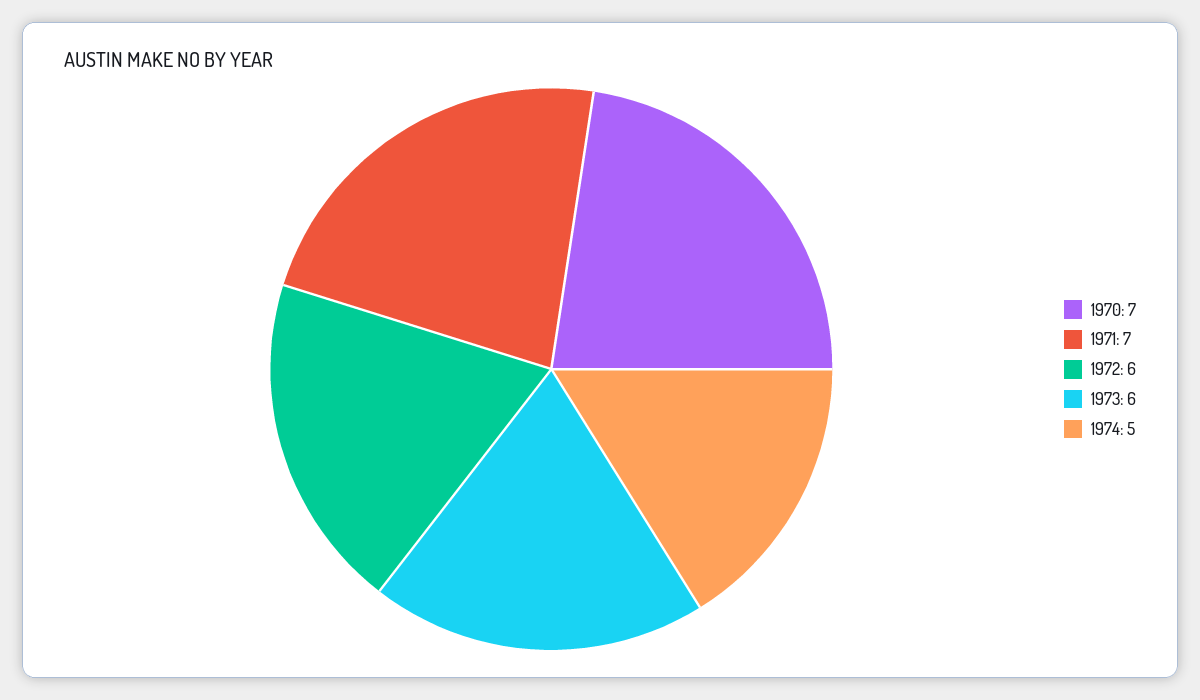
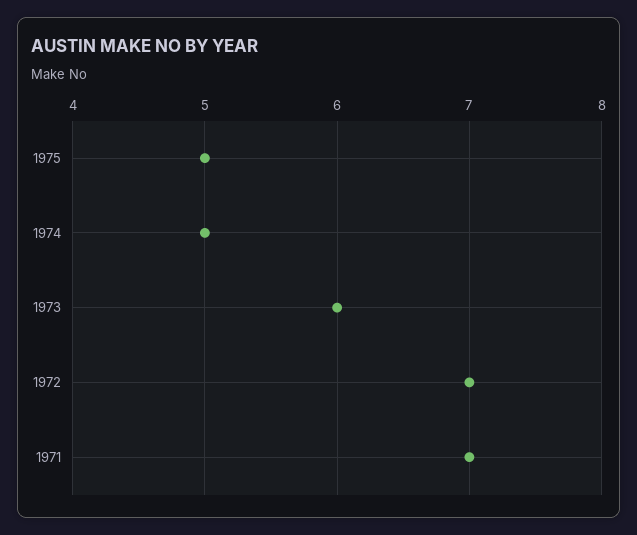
1970: 7 -> none
1972: 6 -> 7
1975: none -> 5

